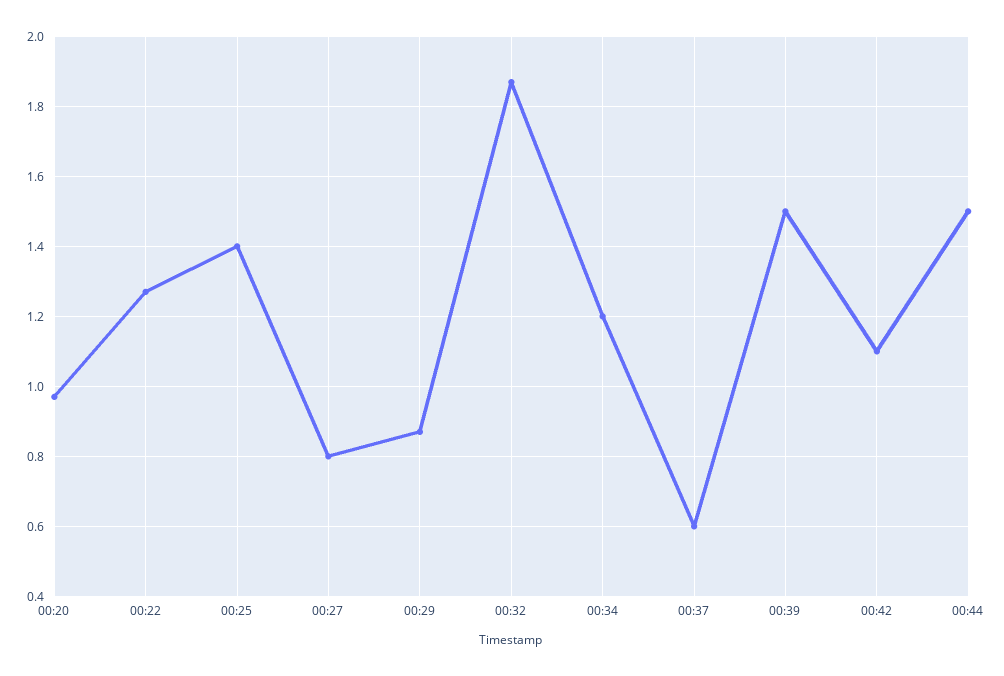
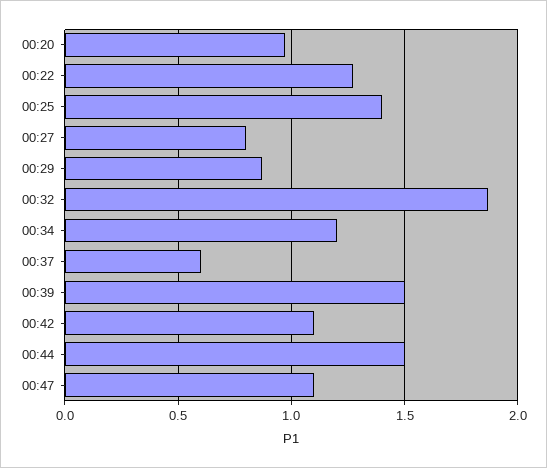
00:47: none -> 1.1

